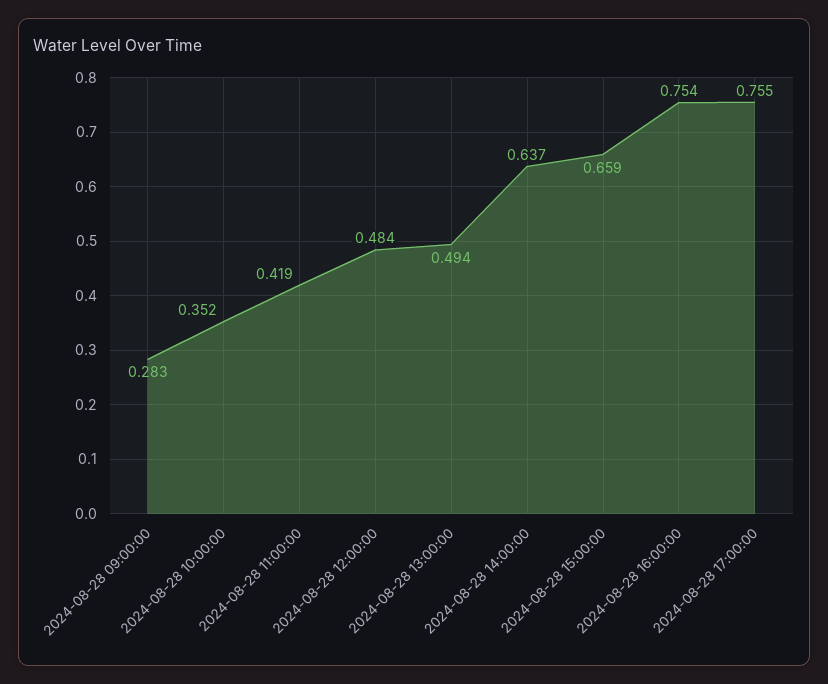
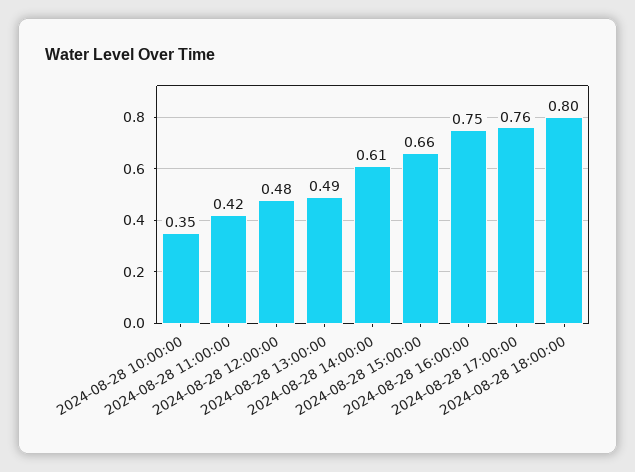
2024-08-28 09:00:00: 0.283 -> none
2024-08-28 14:00:00: 0.637 -> 0.61
2024-08-28 18:00:00: none -> 0.8

